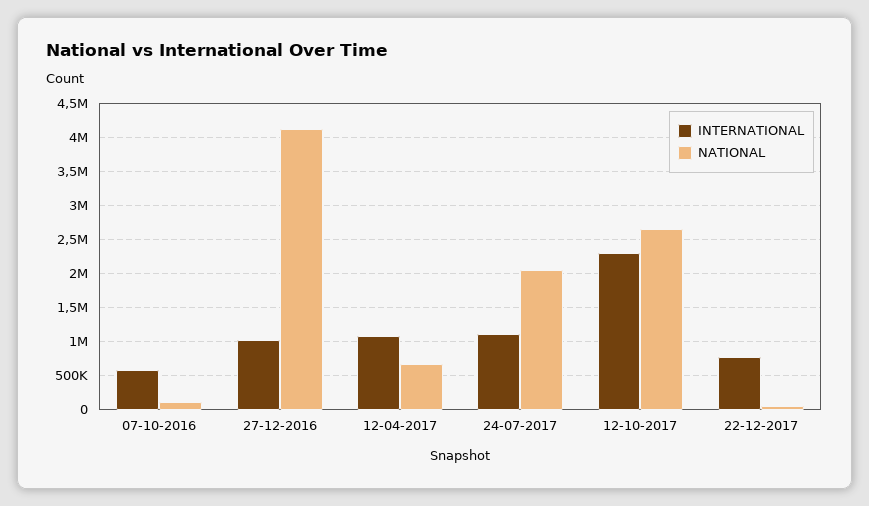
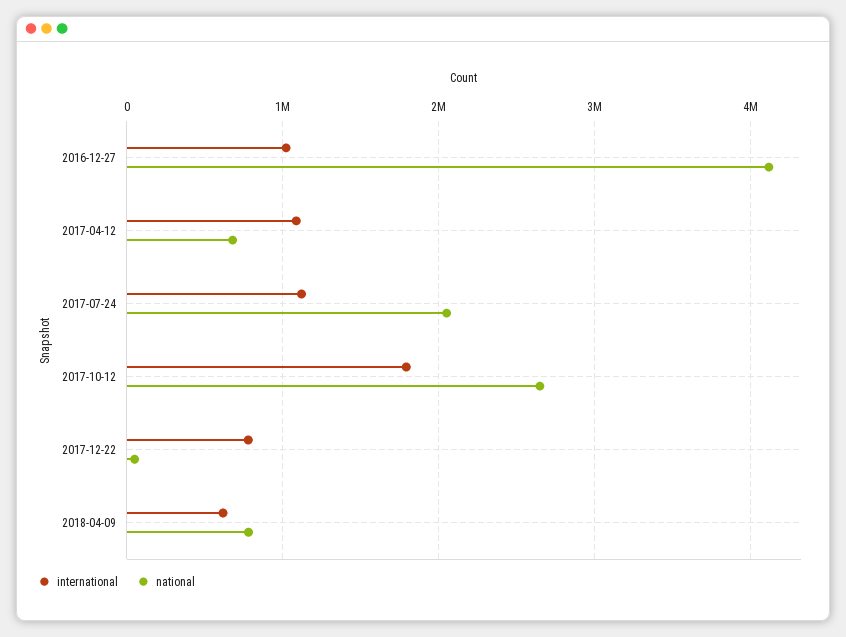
INTERNATIONAL, 07-10-2016: 600000 -> none
NATIONAL, 07-10-2016: 100000 -> none
INTERNATIONAL, 12-10-2017: 2300000 -> 1800000
INTERNATIONAL, 2018-04-09: none -> 600000
NATIONAL, 2018-04-09: none -> 800000

